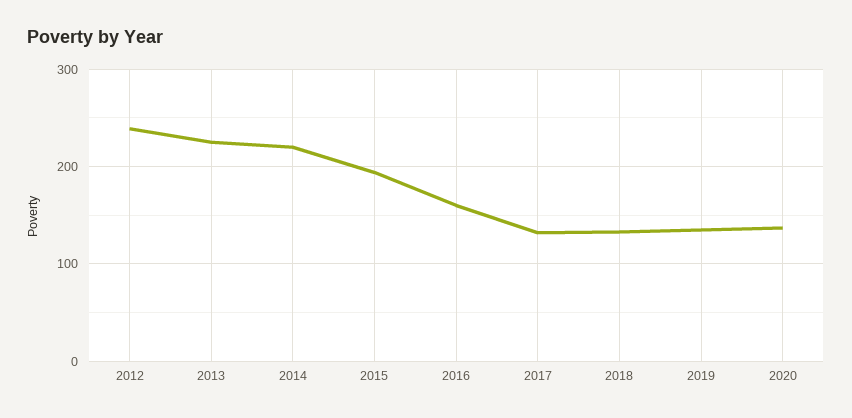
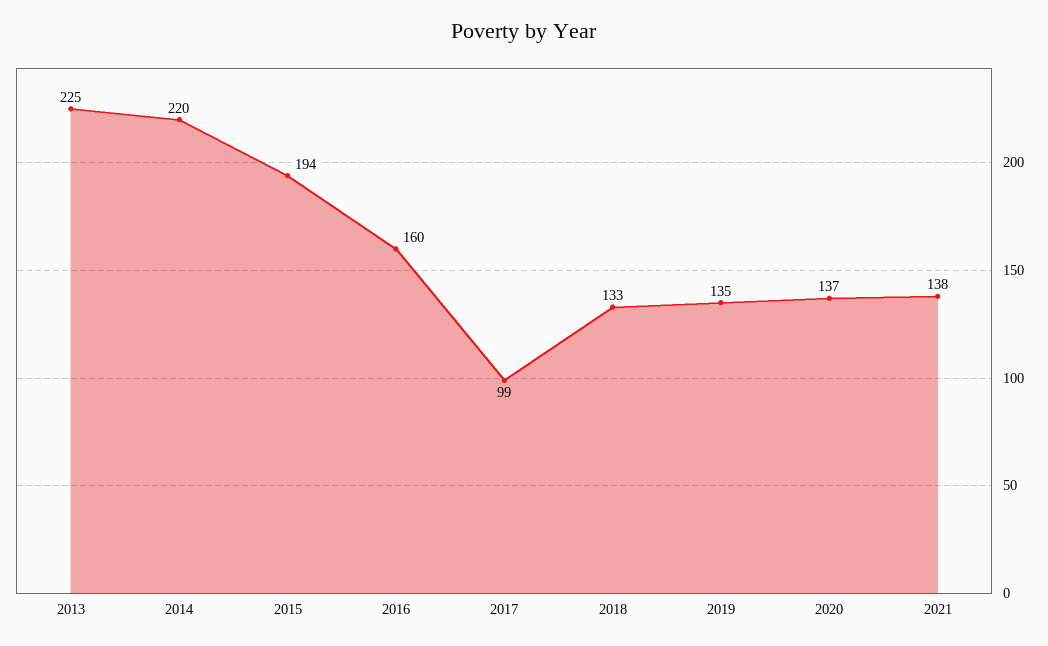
2012: 240 -> none
2017: 130 -> 99
2021: none -> 138

